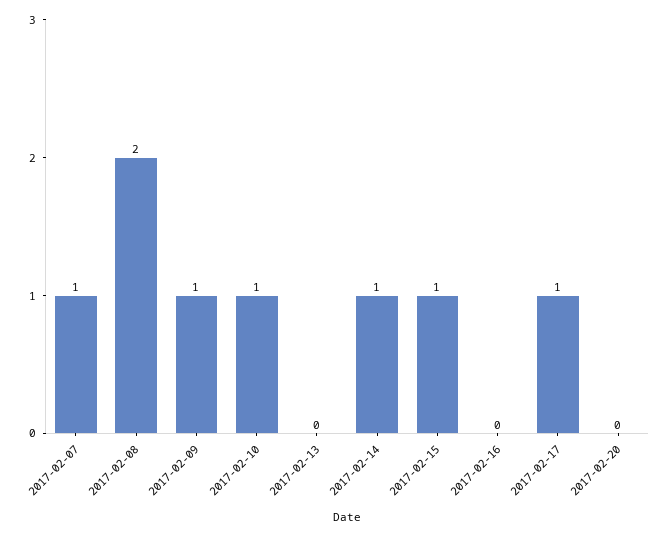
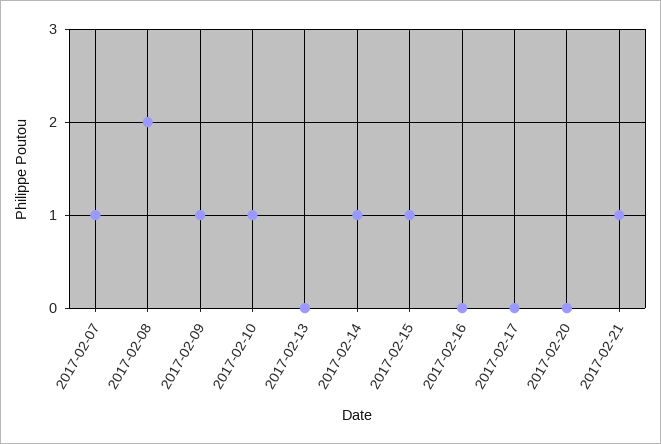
2017-02-17: 1 -> 0
2017-02-21: none -> 1

